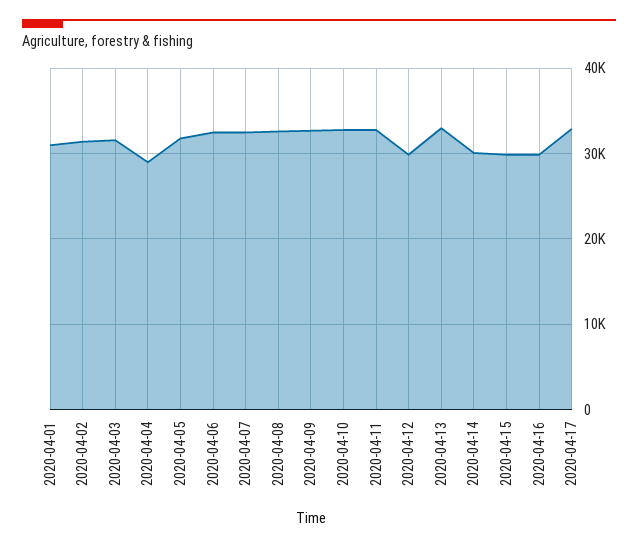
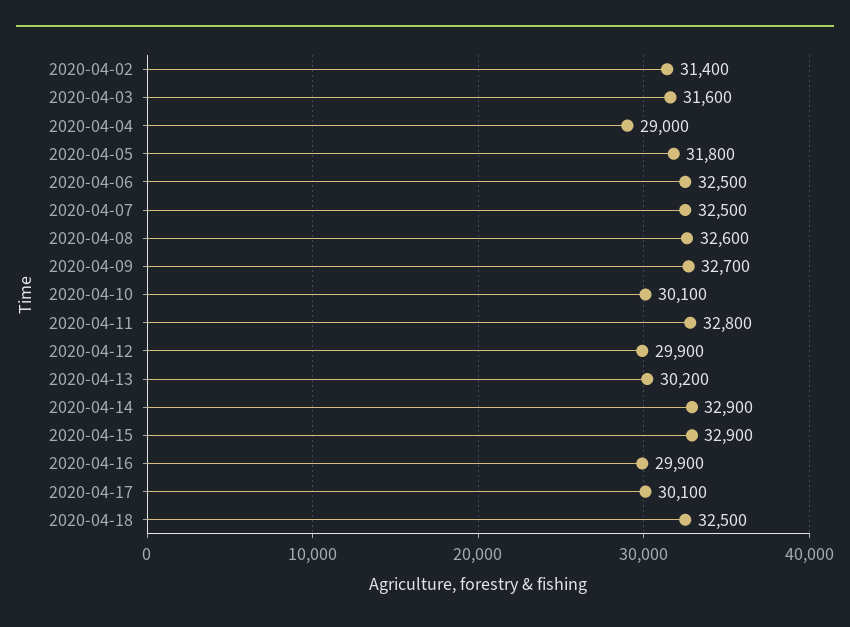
2020-04-01: 31000 -> none
2020-04-10: 33000 -> 30100
2020-04-13: 33000 -> 30200
2020-04-14: 30000 -> 32900
2020-04-15: 30000 -> 32900
2020-04-17: 33000 -> 30100
2020-04-18: none -> 32500

